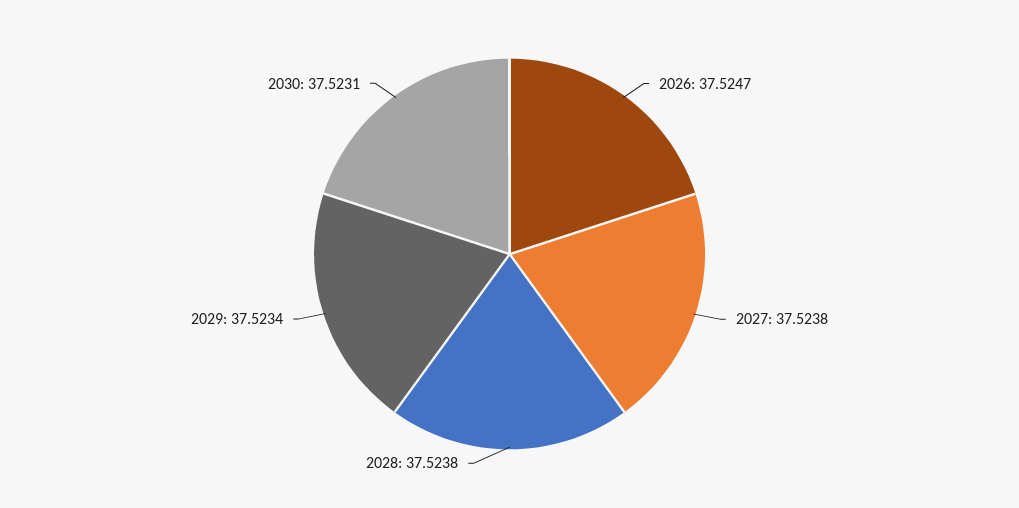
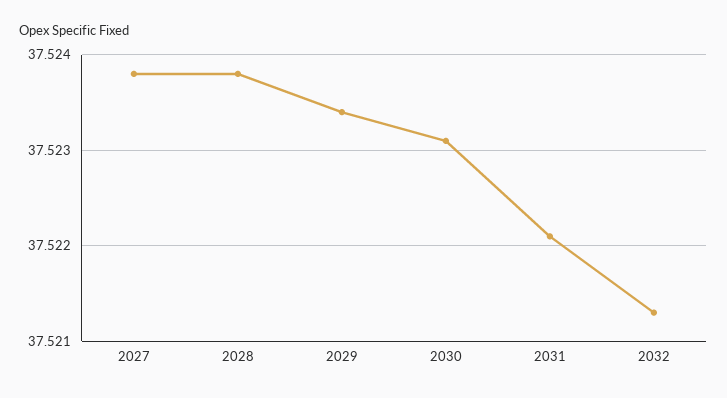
2026: 37.5247 -> none
2031: none -> 37.5221
2032: none -> 37.5213

